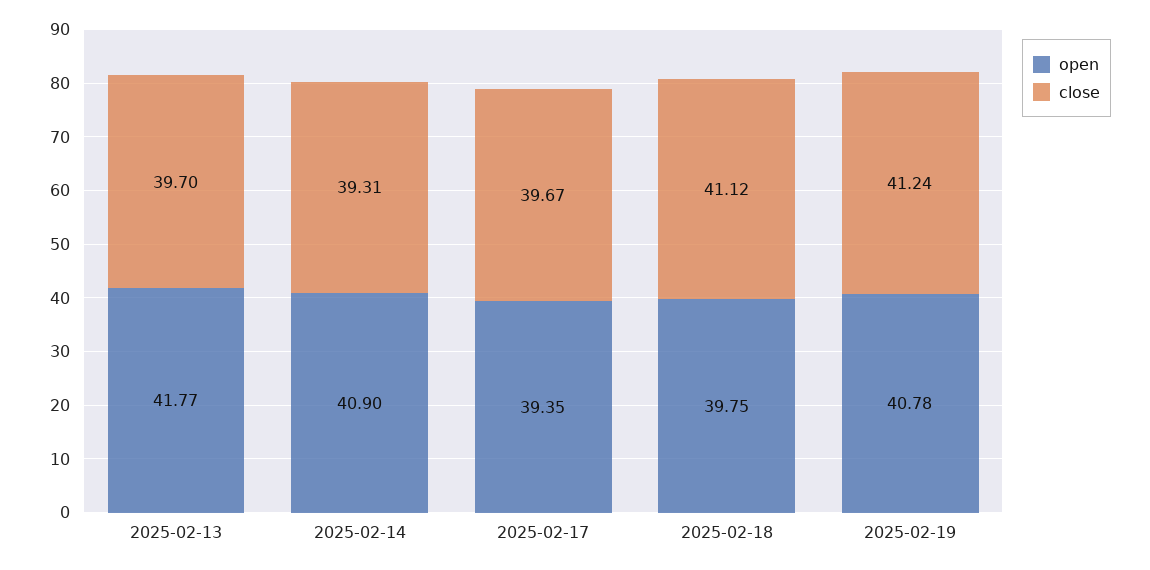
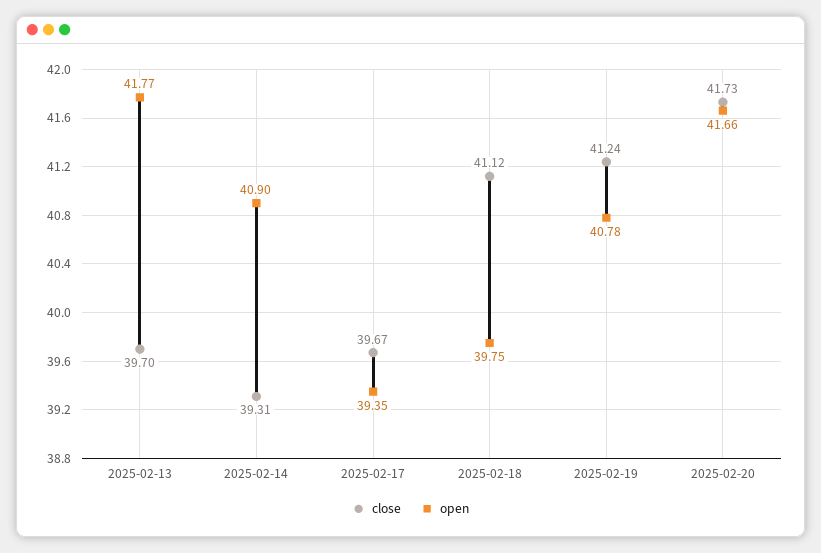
close, 2025-02-20: none -> 41.73
open, 2025-02-20: none -> 41.66

